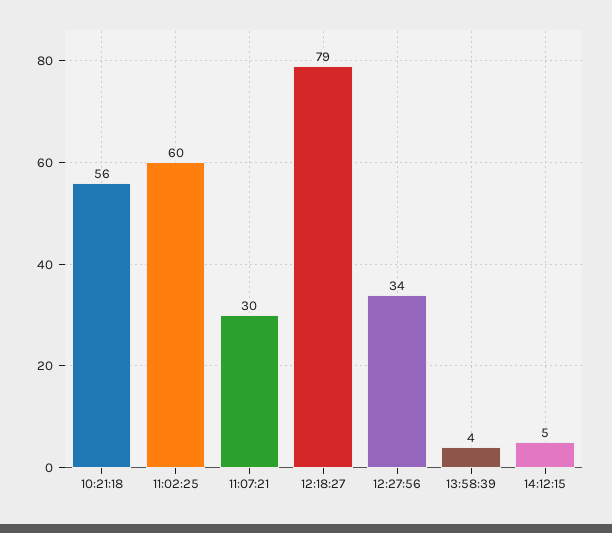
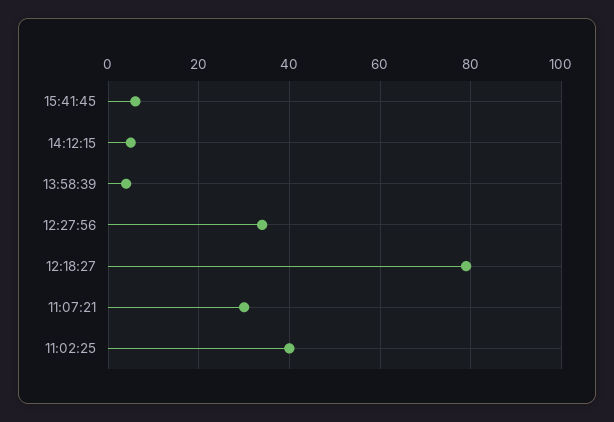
10:21:18: 56 -> none
11:02:25: 60 -> 40
15:41:45: none -> 5

